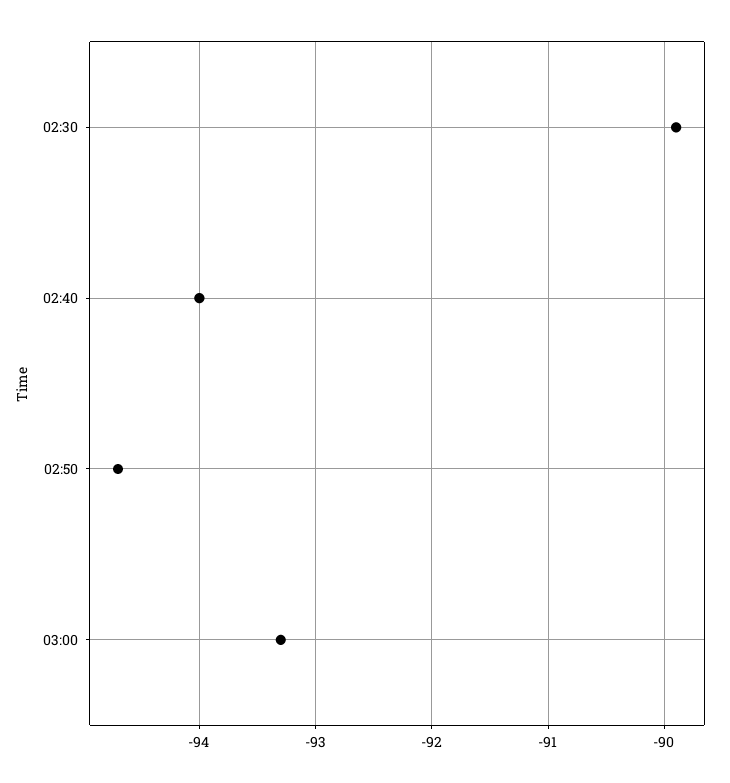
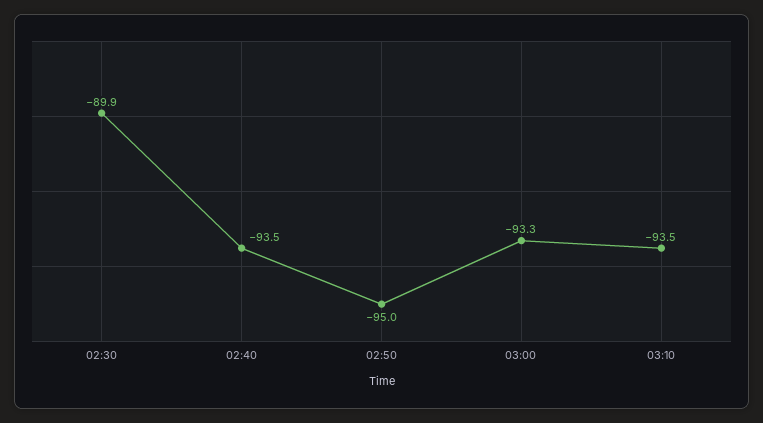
02:40: -94 -> -93.5
02:50: -94.7 -> -95
03:10: none -> -93.5

